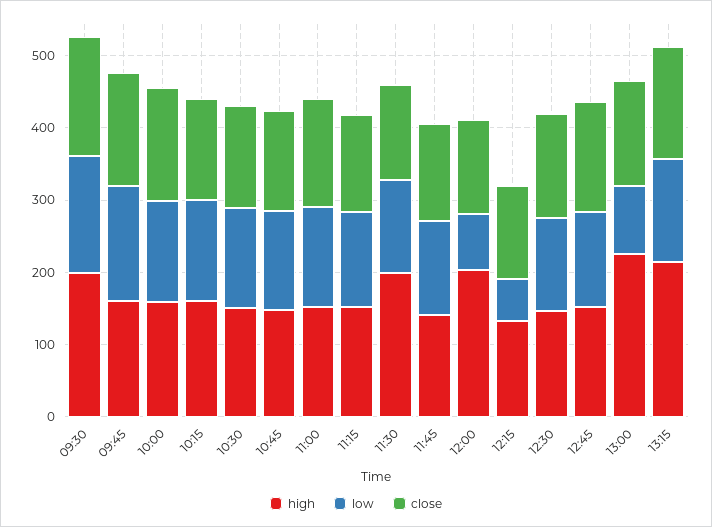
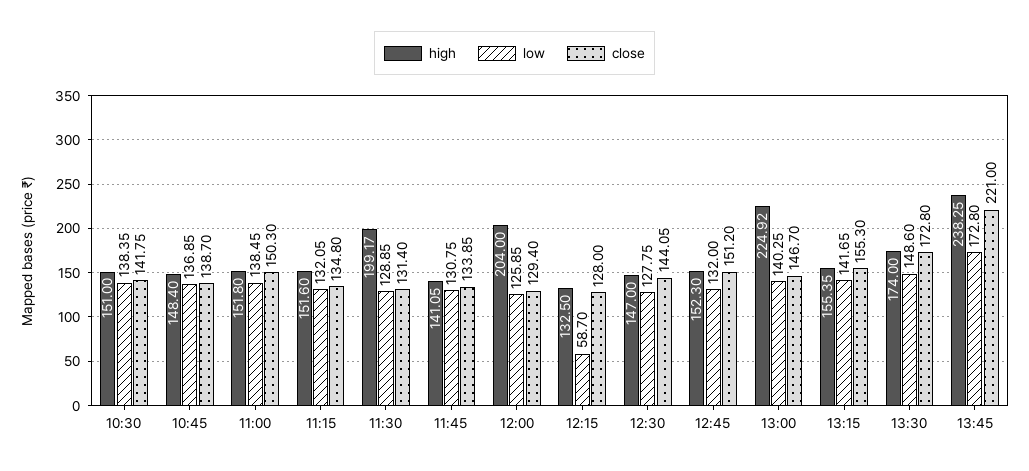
high, 09:30: 200 -> none
low, 09:30: 160 -> none
close, 09:30: 160 -> none
high, 09:45: 160 -> none
low, 09:45: 160 -> none
close, 09:45: 160 -> none
high, 10:00: 160 -> none
low, 10:00: 140 -> none
close, 10:00: 160 -> none
high, 10:15: 160 -> none
low, 10:15: 140 -> none
close, 10:15: 140 -> none
low, 12:00: 80 -> 125.85
low, 13:00: 100 -> 140.25
high, 13:15: 220 -> 155.35
high, 13:30: none -> 174
low, 13:30: none -> 148.6
close, 13:30: none -> 172.8
high, 13:45: none -> 238.25
low, 13:45: none -> 172.8
close, 13:45: none -> 221

